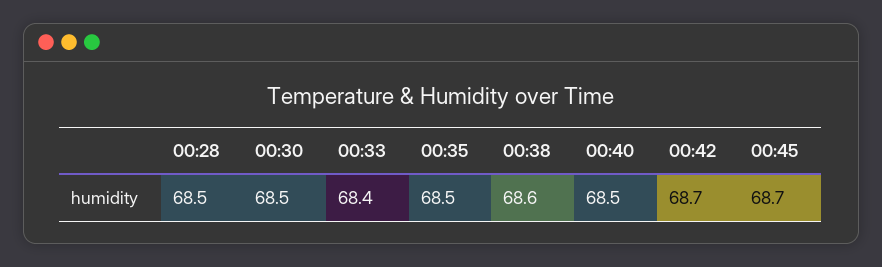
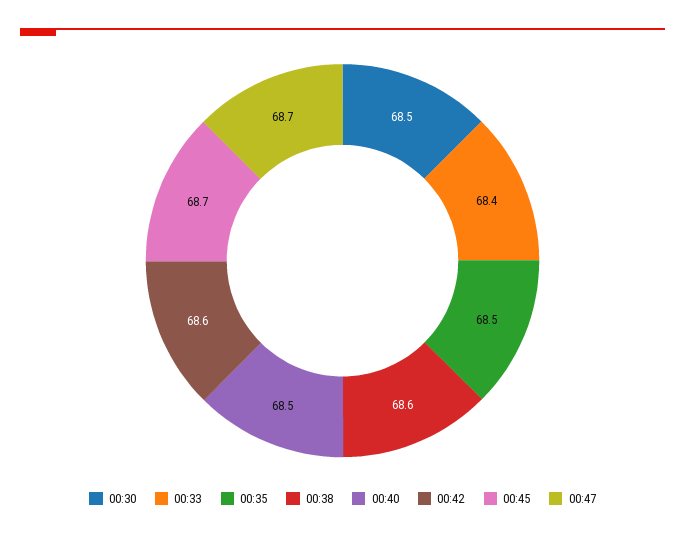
00:28: 68.5 -> none
00:42: 68.7 -> 68.6
00:47: none -> 68.7

